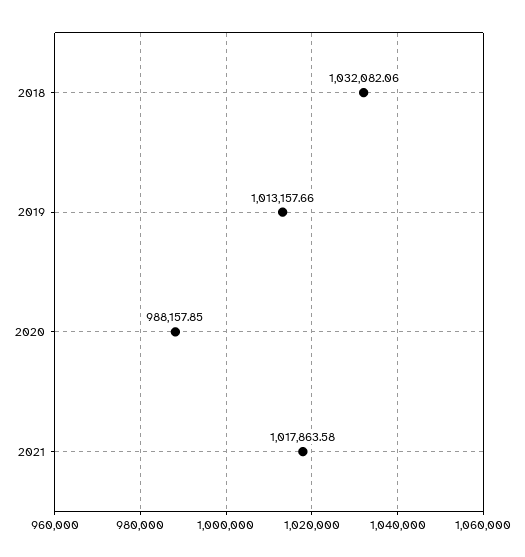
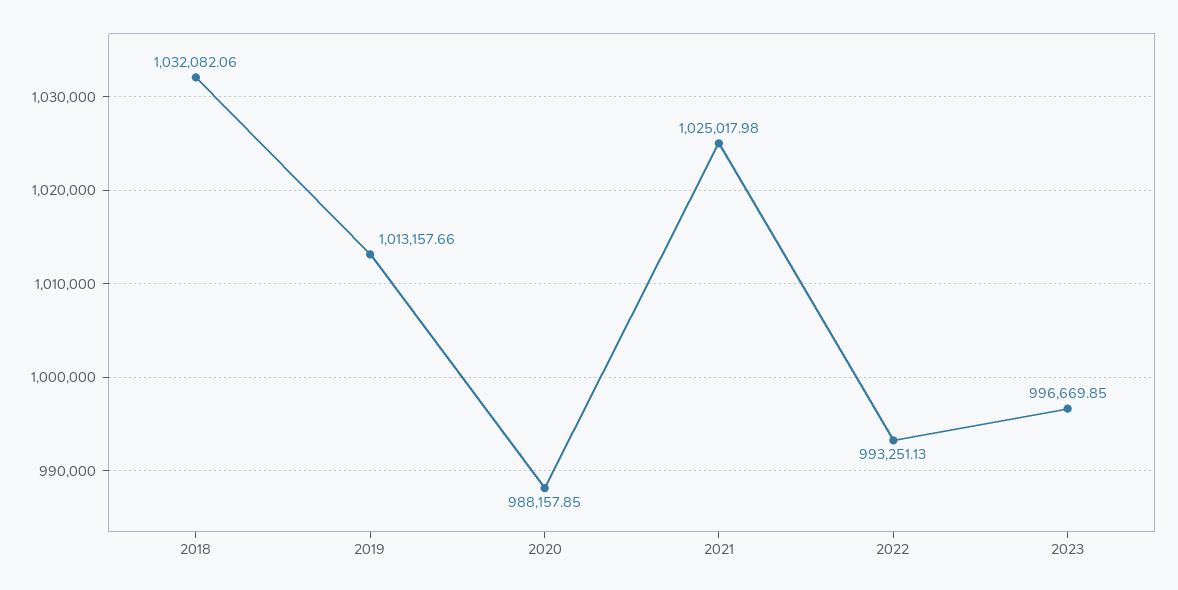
2021: 1017863.58 -> 1025017.98
2022: none -> 993251.13
2023: none -> 996669.85

